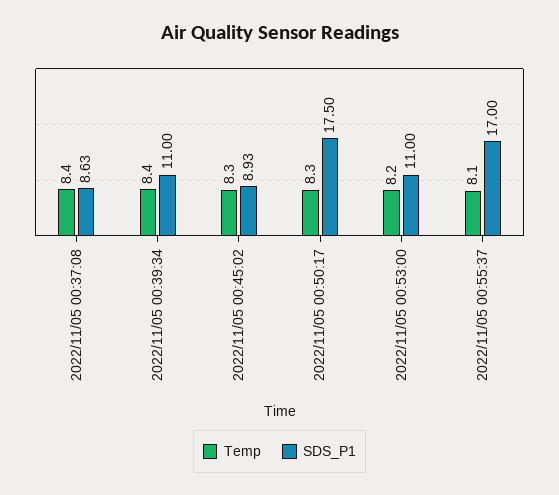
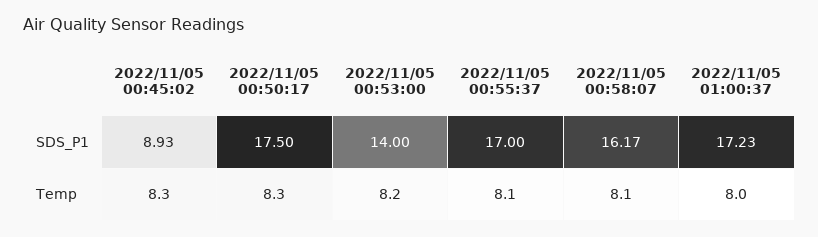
Temp, 2022/11/05 00:37:08: 8.4 -> none
SDS_P1, 2022/11/05 00:37:08: 8.63 -> none
Temp, 2022/11/05 00:39:34: 8.4 -> none
SDS_P1, 2022/11/05 00:39:34: 11 -> none
SDS_P1, 2022/11/05 00:53:00: 11 -> 14
SDS_P1, 2022/11/05 00:58:07: none -> 16.17
SDS_P1, 2022/11/05 01:00:37: none -> 17.23
Temp, 2022/11/05 00:58:07: none -> 8.1
Temp, 2022/11/05 01:00:37: none -> 8

